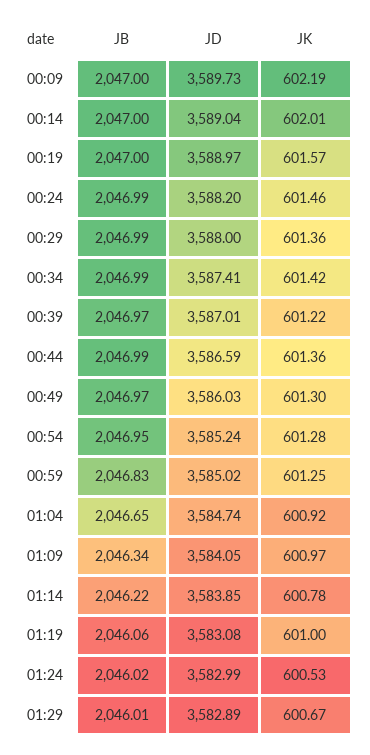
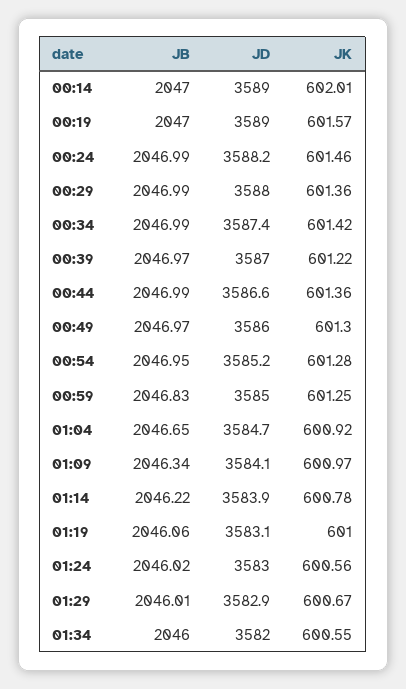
JB, 00:09: 2047 -> none
JD, 00:09: 3589.73 -> none
JK, 00:09: 602.19 -> none
JK, 01:24: 600.53 -> 600.56
JB, 01:34: none -> 2046
JD, 01:34: none -> 3582
JK, 01:34: none -> 600.55

